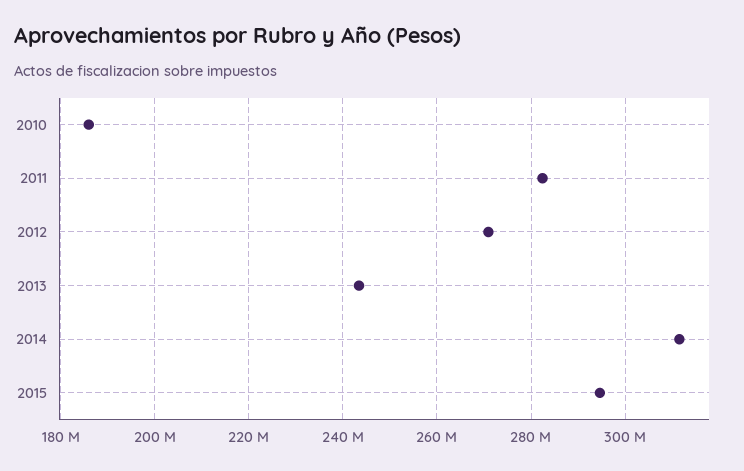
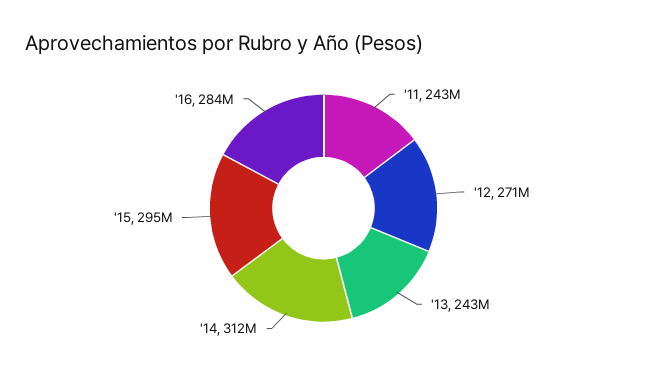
2010: 186000000 -> none
2011: 282000000 -> 243000000
'16: none -> 284000000

